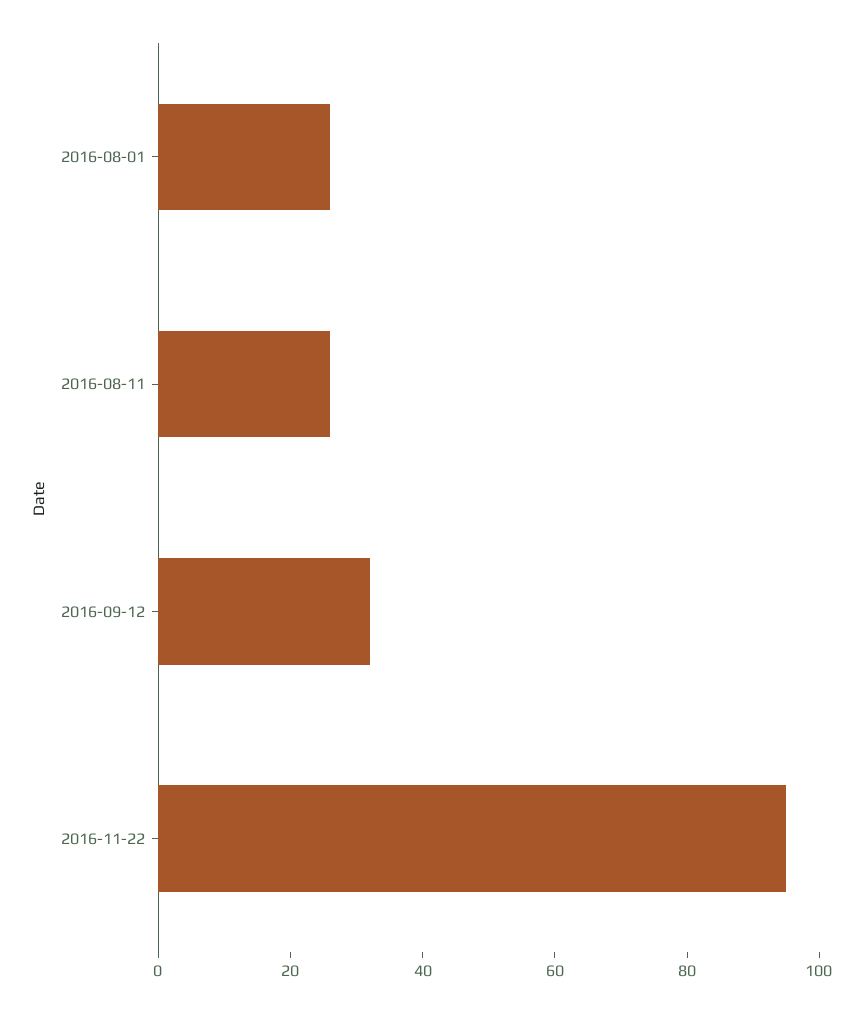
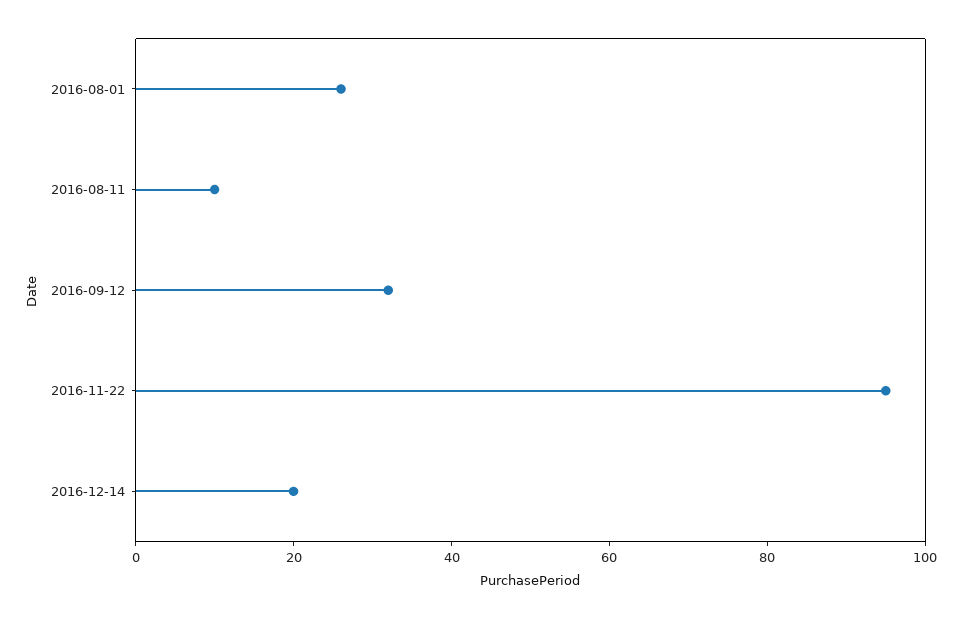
2016-08-11: 25 -> 10
2016-12-14: none -> 20

